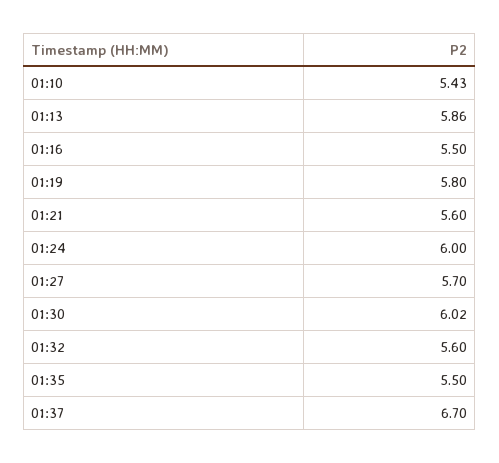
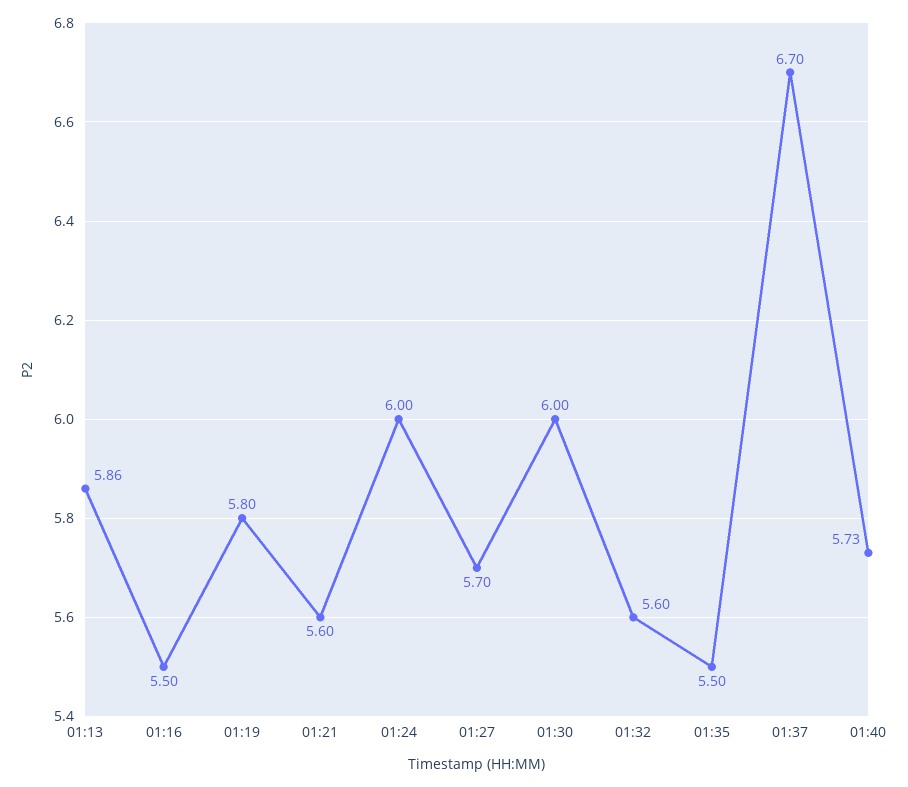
01:10: 5.43 -> none
01:30: 6.02 -> 6
01:40: none -> 5.73

